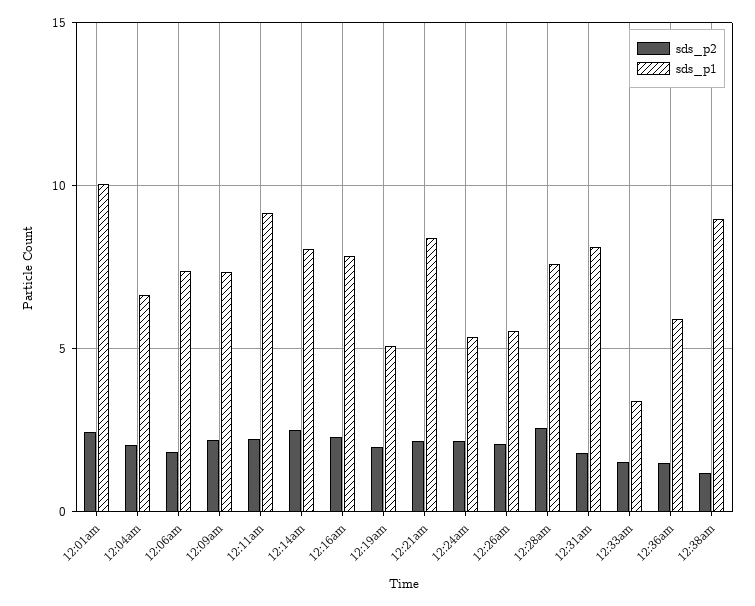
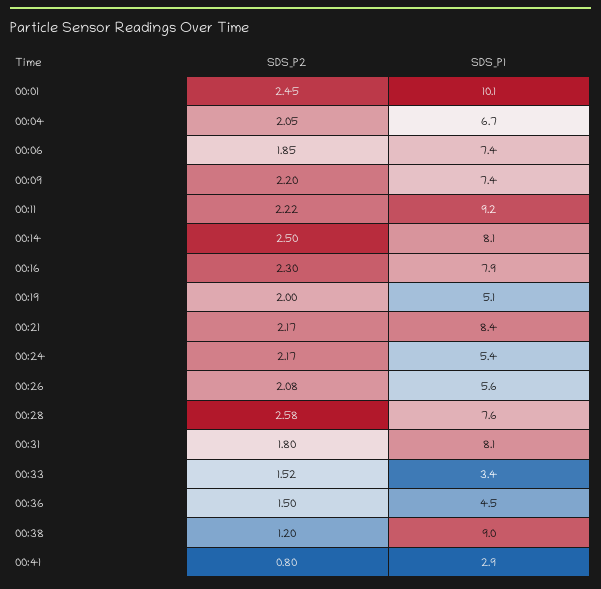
sds_p1, 12:36am: 6 -> 4.5
sds_p2, 00:41: none -> 0.8
sds_p1, 00:41: none -> 2.9

